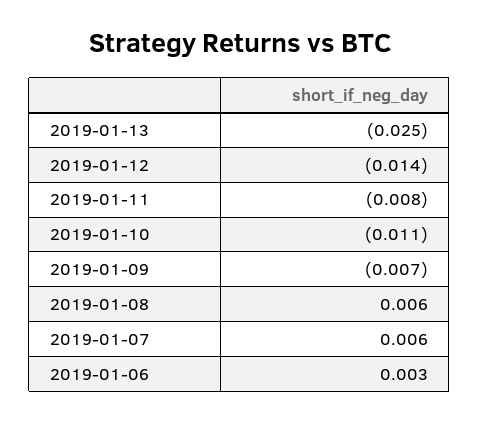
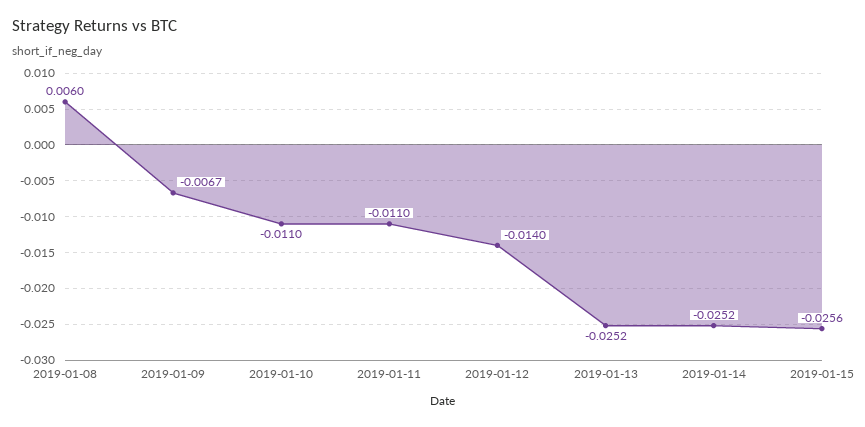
2019-01-11: -0.008 -> -0.011
2019-01-07: 0.006 -> none
2019-01-06: 0.003 -> none
2019-01-14: none -> -0.0252
2019-01-15: none -> -0.0256

